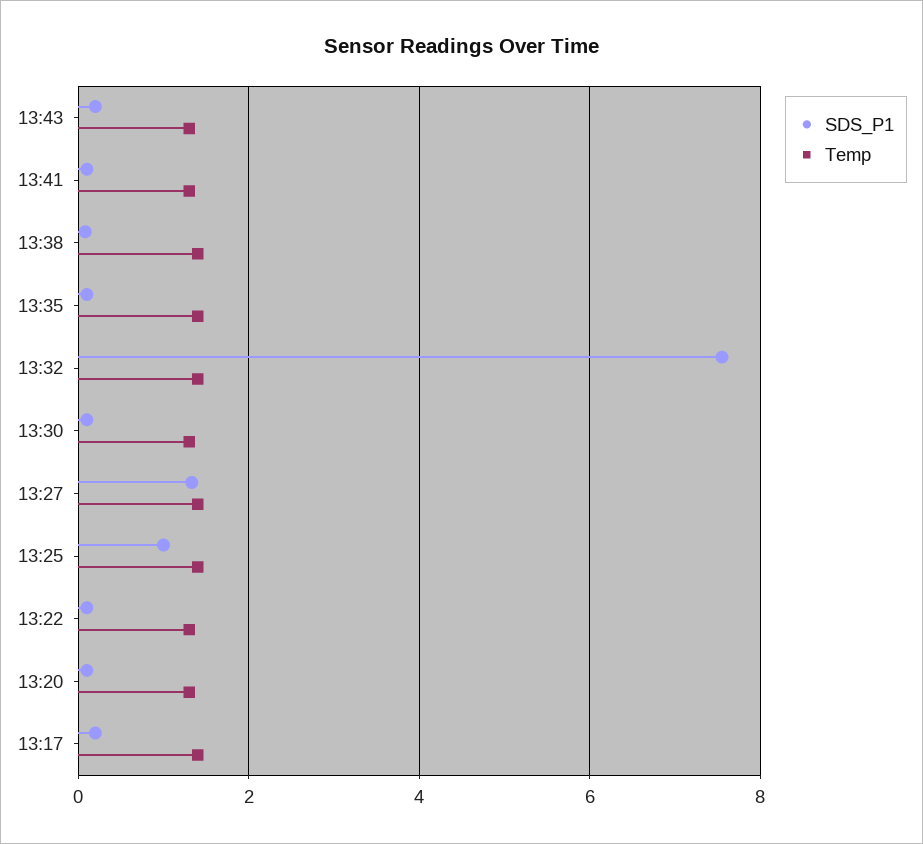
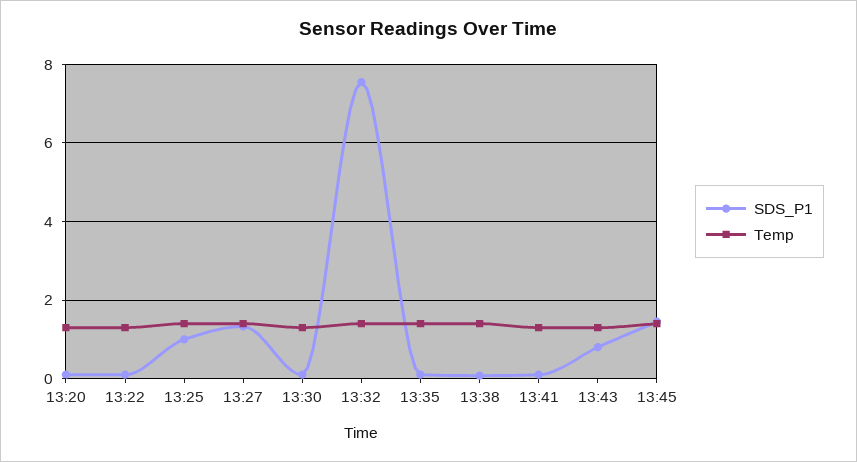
SDS_P1, 13:43: 0.2 -> 0.8
SDS_P1, 13:17: 0.2 -> none
Temp, 13:17: 1.4 -> none
SDS_P1, 13:45: none -> 1.4
Temp, 13:45: none -> 1.4

